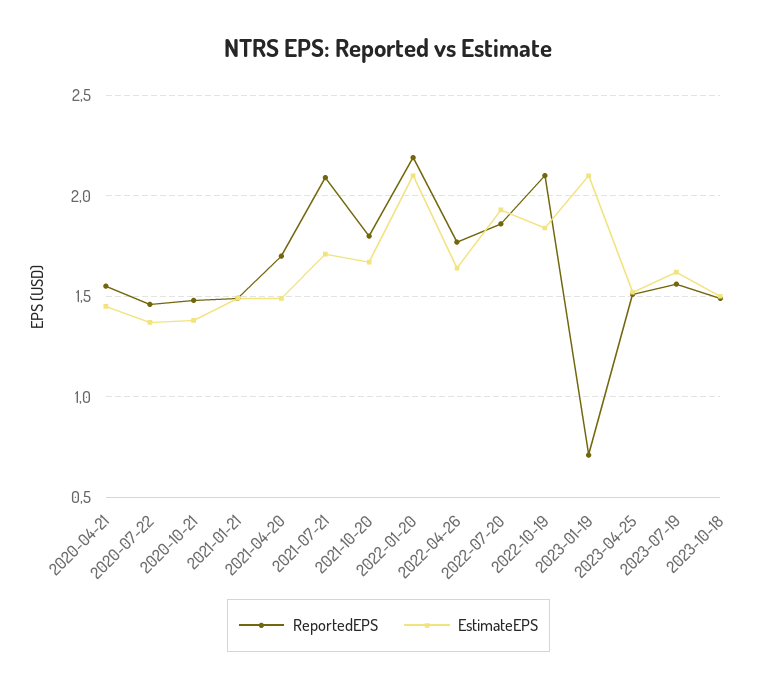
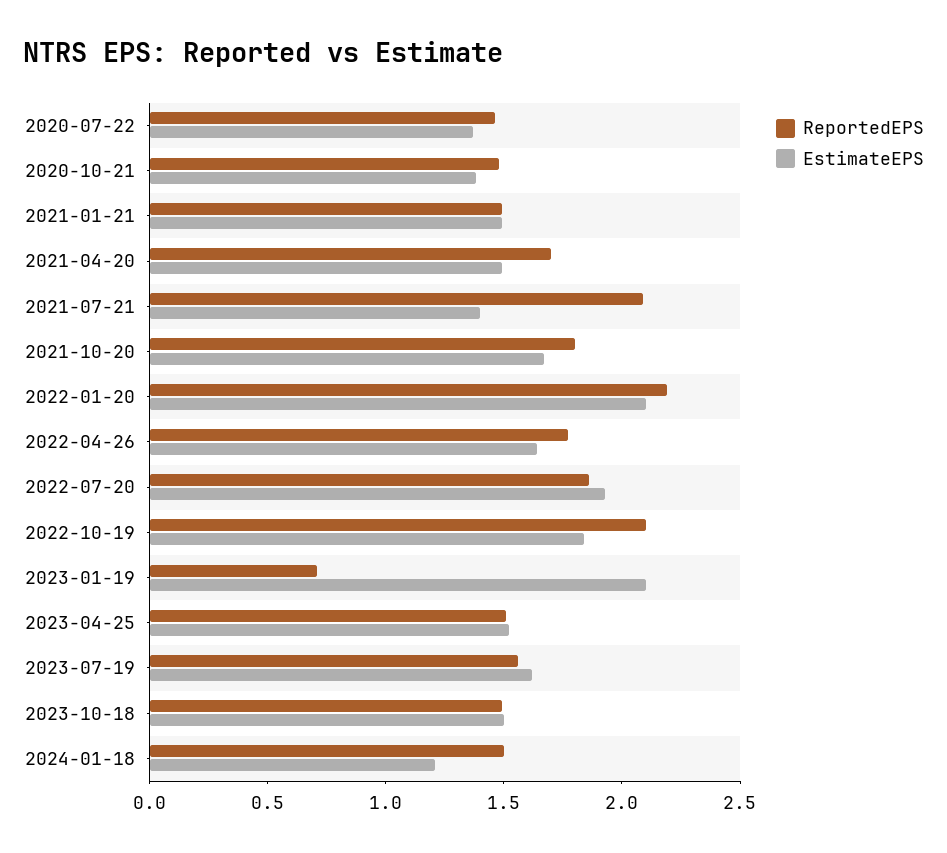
ReportedEPS, 2020-04-21: 1.55 -> none
EstimateEPS, 2020-04-21: 1.45 -> none
EstimateEPS, 2021-07-21: 1.7 -> 1.4
ReportedEPS, 2024-01-18: none -> 1.5
EstimateEPS, 2024-01-18: none -> 1.2

